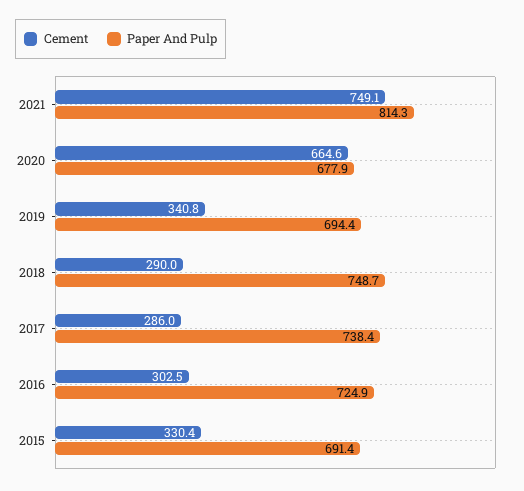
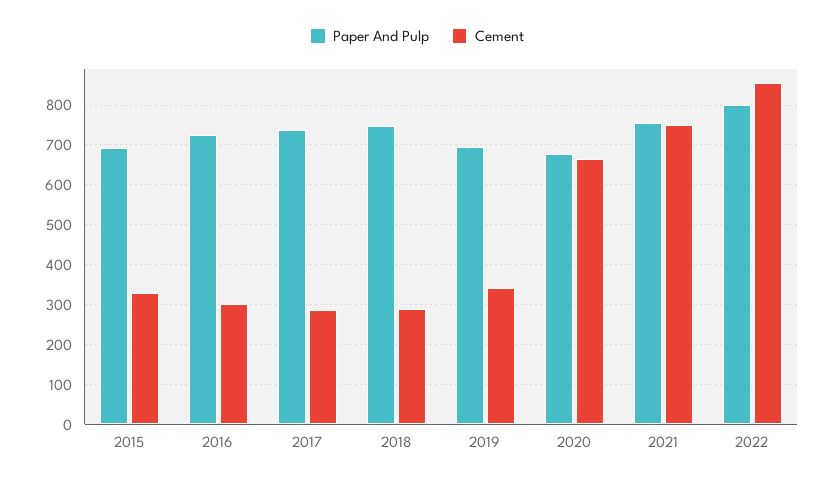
Paper And Pulp, 2021: 814.3 -> 760
Paper And Pulp, 2022: none -> 800
Cement, 2022: none -> 860

